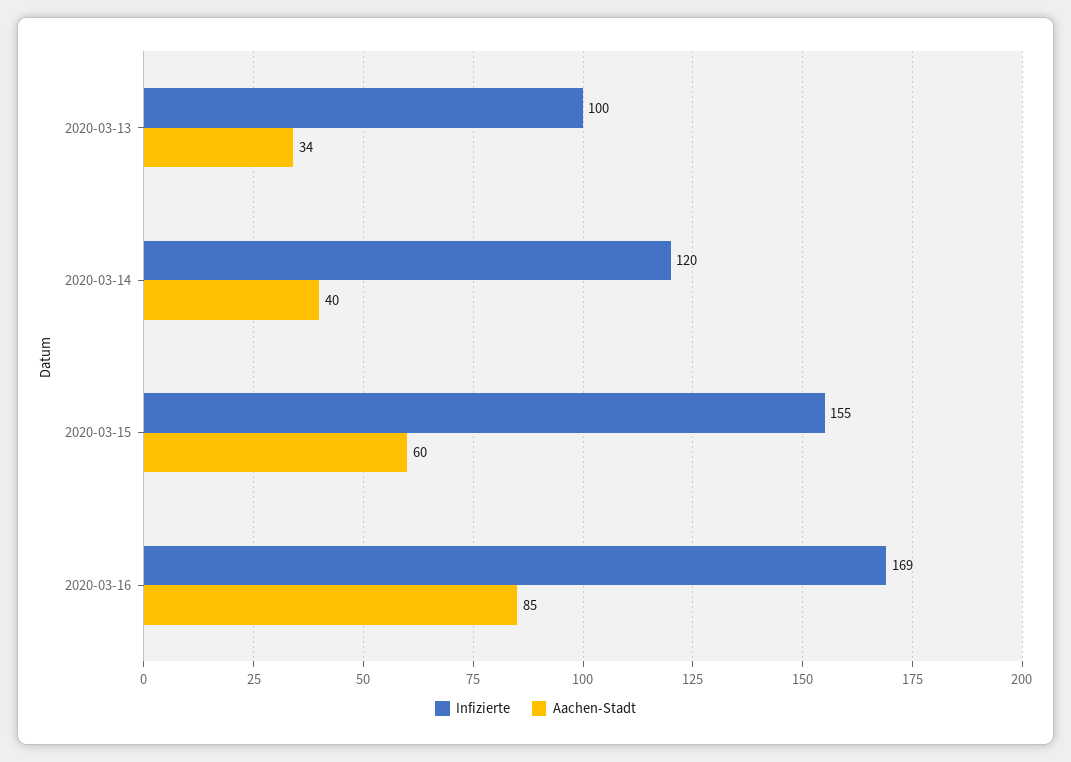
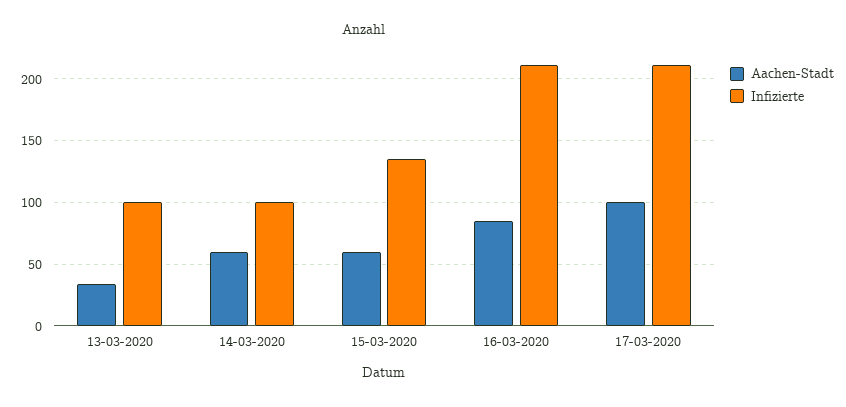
Infizierte, 2020-03-14: 120 -> 100
Aachen-Stadt, 2020-03-14: 40 -> 60
Infizierte, 2020-03-15: 155 -> 135
Infizierte, 2020-03-16: 169 -> 210
Aachen-Stadt, 17-03-2020: none -> 100
Infizierte, 17-03-2020: none -> 210

